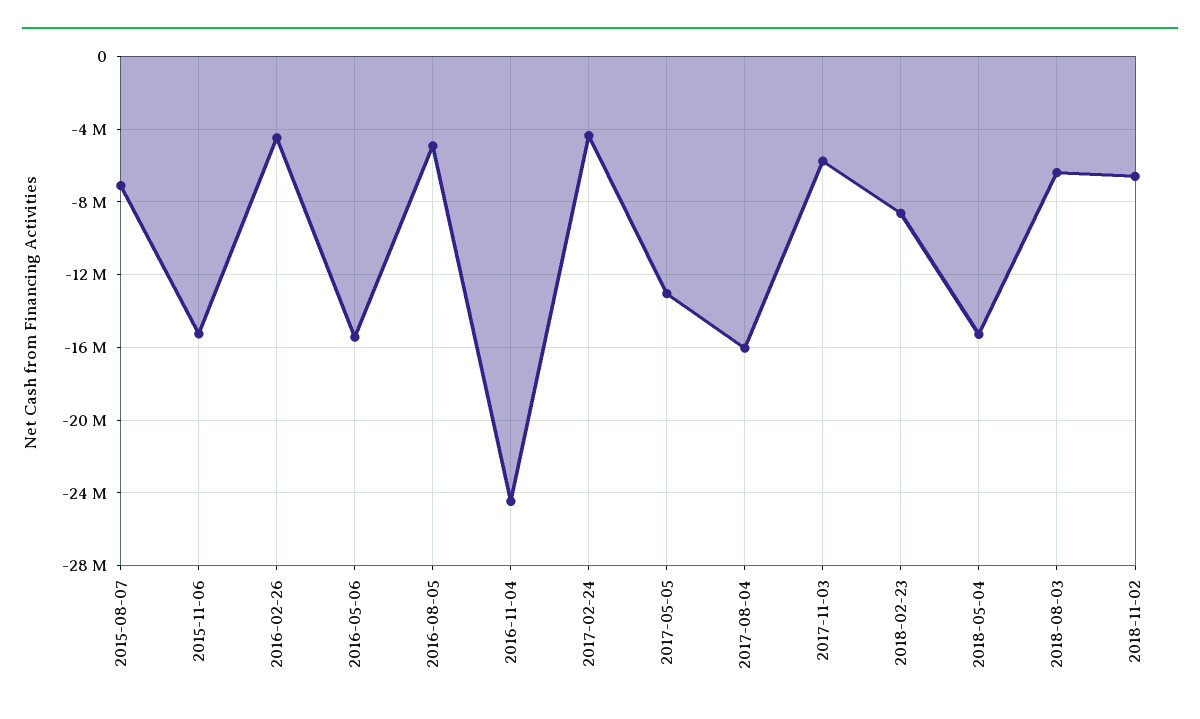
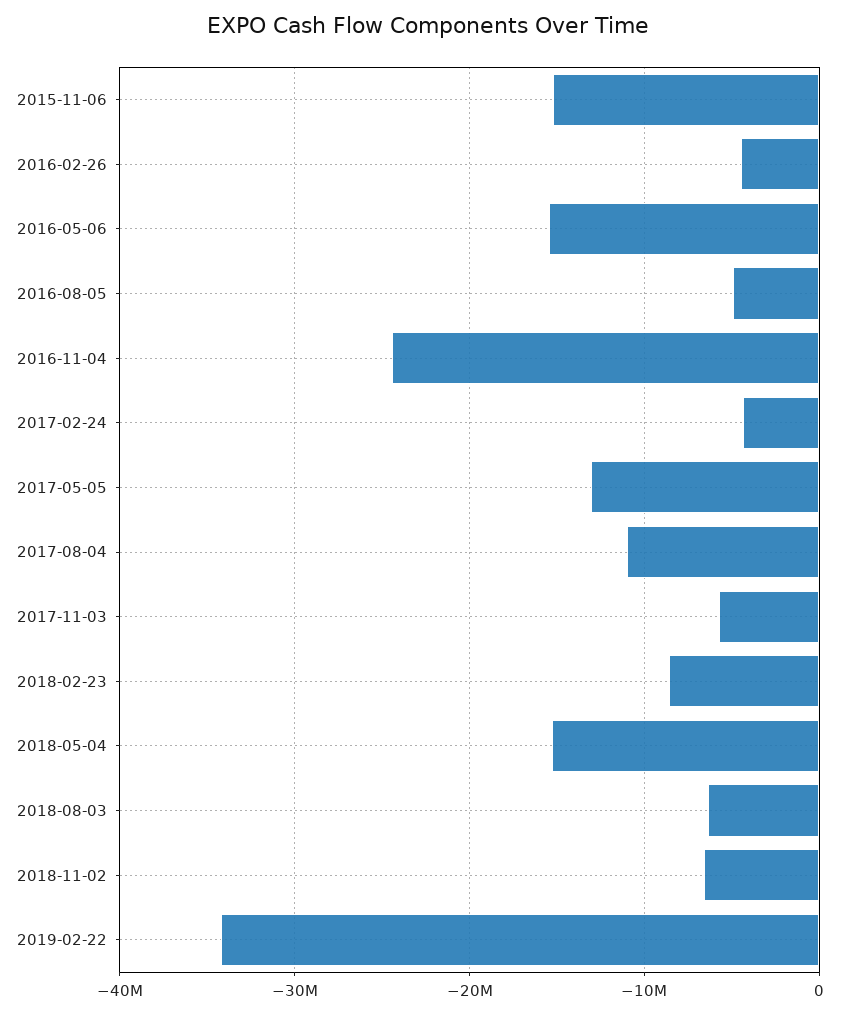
2015-08-07: -7000000 -> none
2017-08-04: -16000000 -> -11000000
2019-02-22: none -> -34000000

